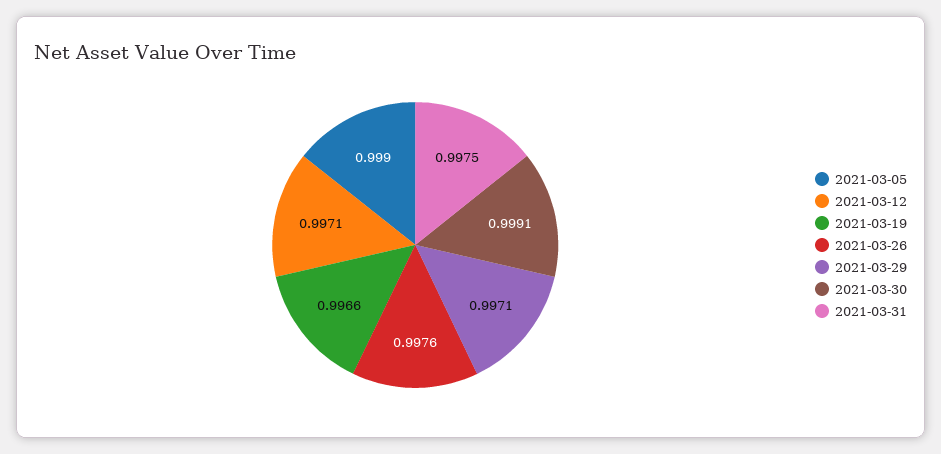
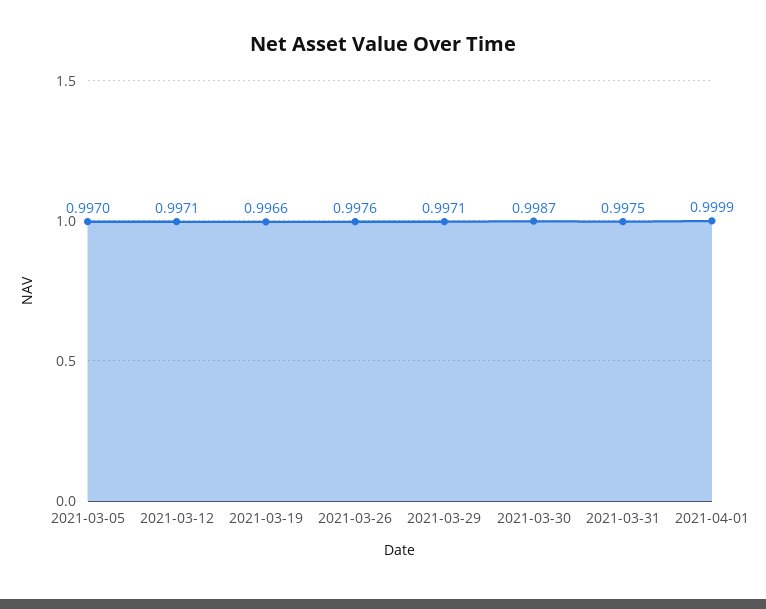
2021-03-05: 0.999 -> 0.997
2021-03-30: 0.9991 -> 0.9987
2021-04-01: none -> 0.9999

